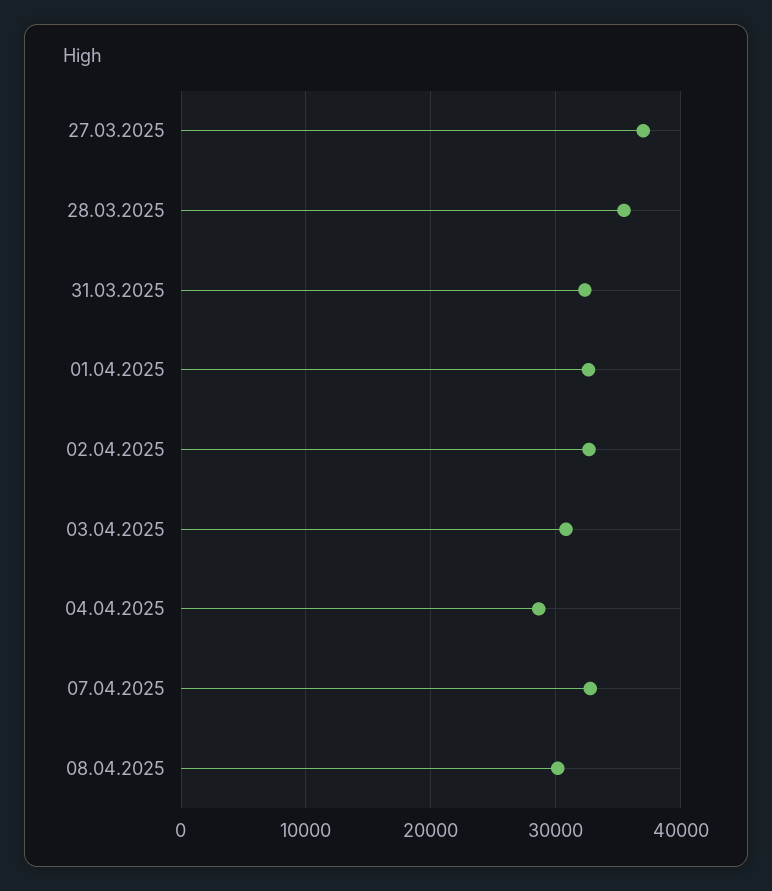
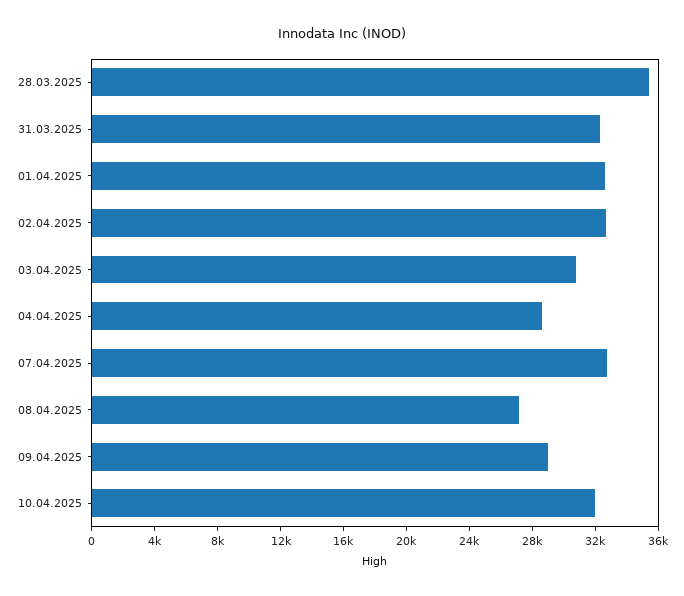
27.03.2025: 37000 -> none
08.04.2025: 30000 -> 27000
09.04.2025: none -> 29000
10.04.2025: none -> 32000

